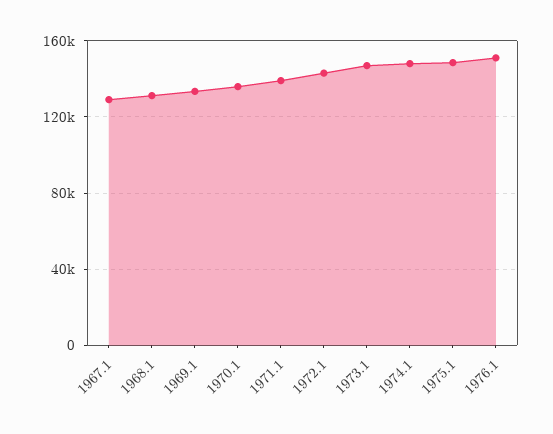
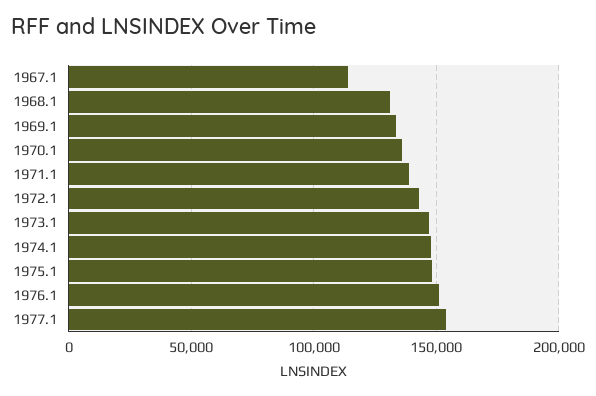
1967.1: 130000 -> 115000
1977.1: none -> 155000

